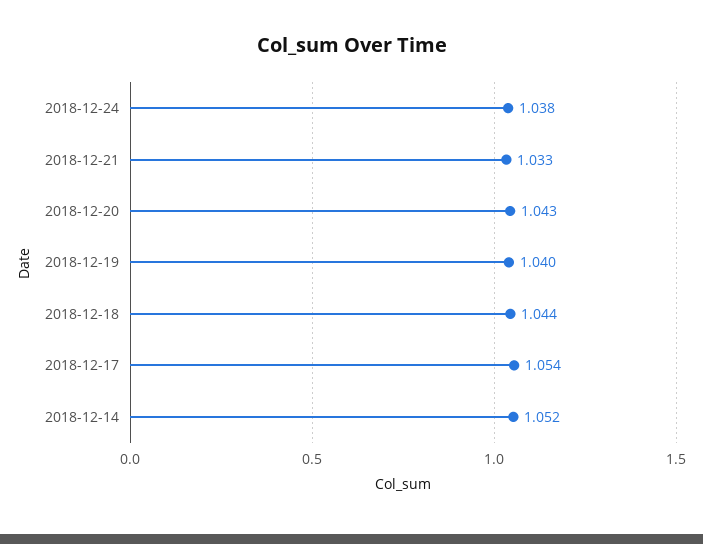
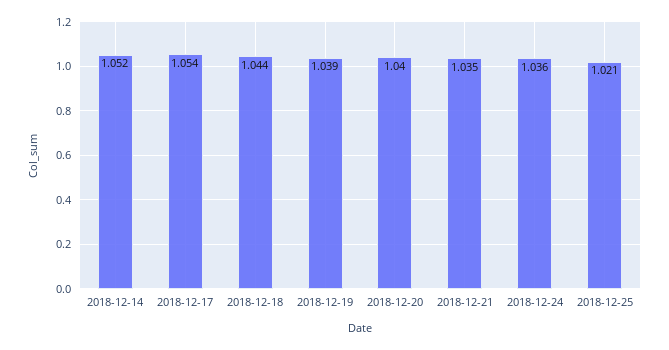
2018-12-24: 1.038 -> 1.036
2018-12-21: 1.033 -> 1.035
2018-12-20: 1.043 -> 1.04
2018-12-19: 1.04 -> 1.039
2018-12-25: none -> 1.021

